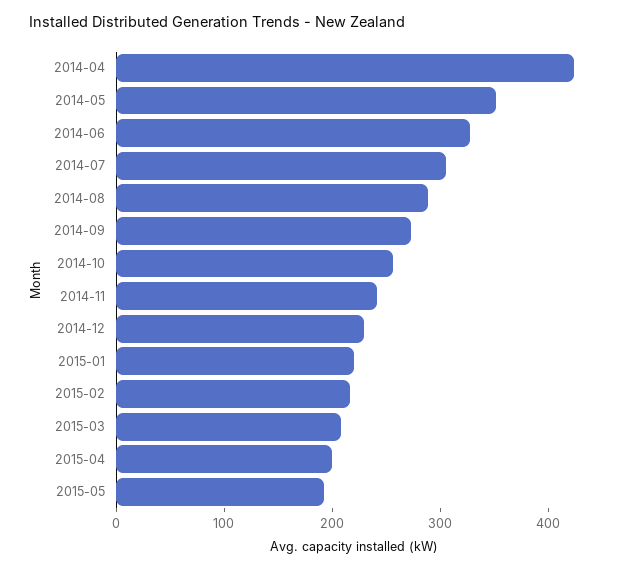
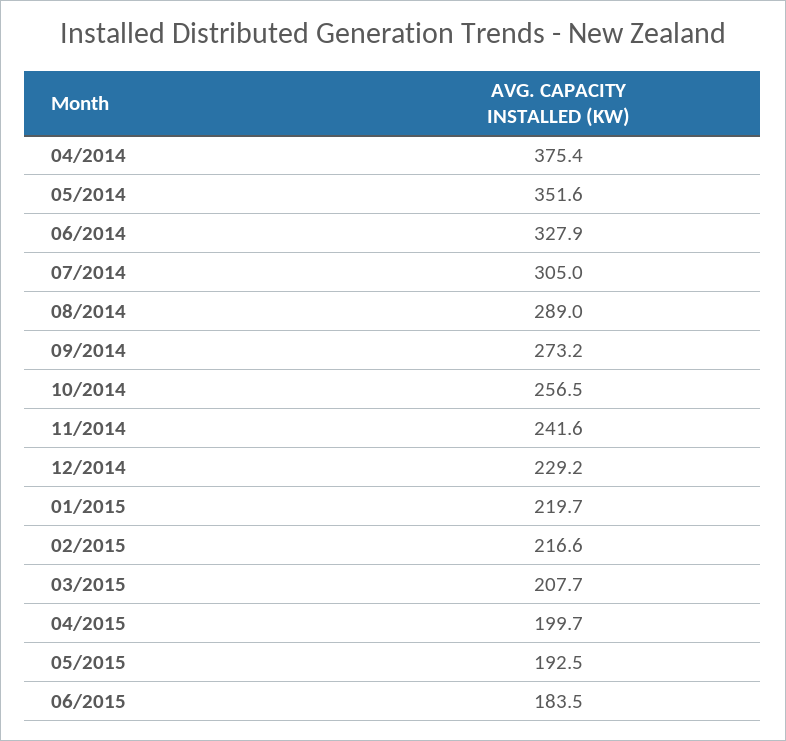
2014-04: 420 -> 375.4
06/2015: none -> 183.5

